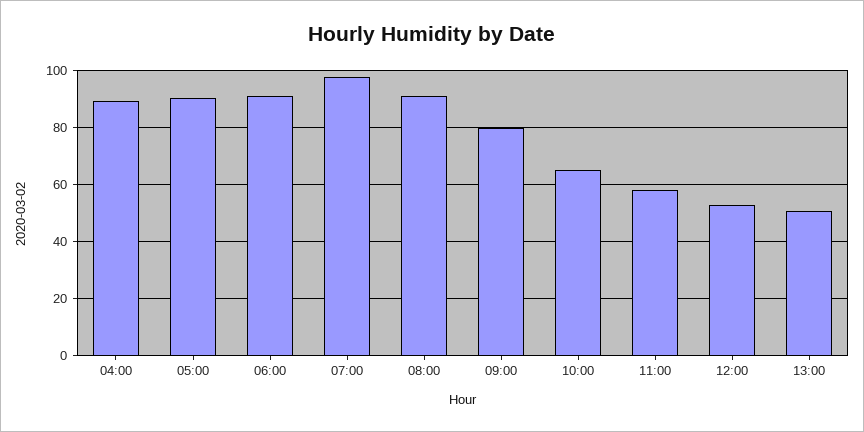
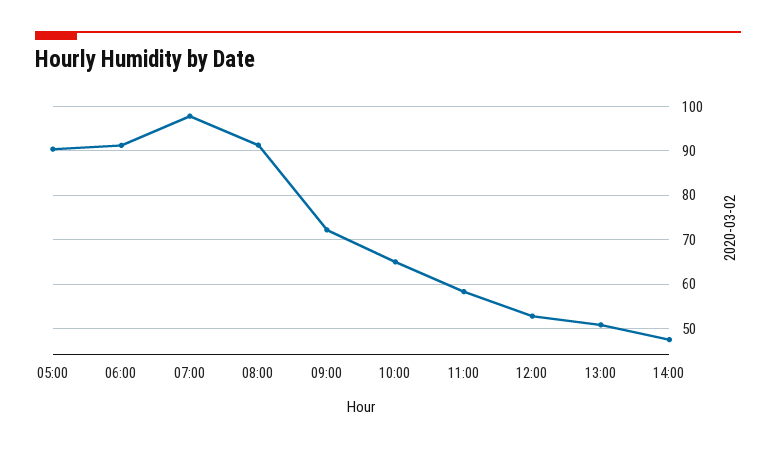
04:00: 90 -> none
09:00: 80 -> 72
14:00: none -> 48

